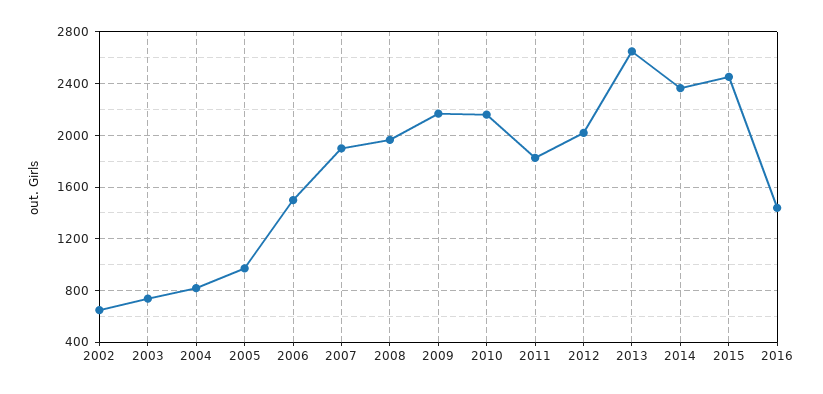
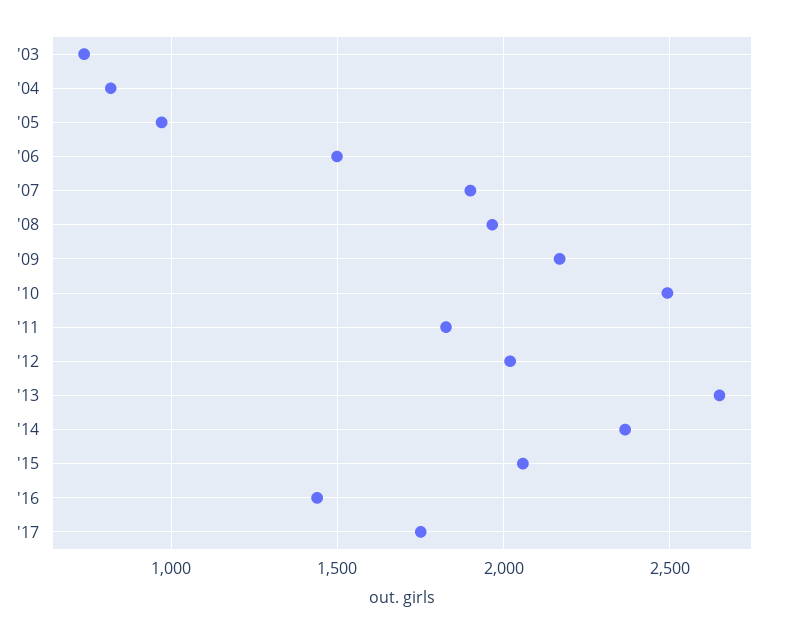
2002: 650 -> none
2010: 2150 -> 2500
2015: 2450 -> 2050
'17: none -> 1750

